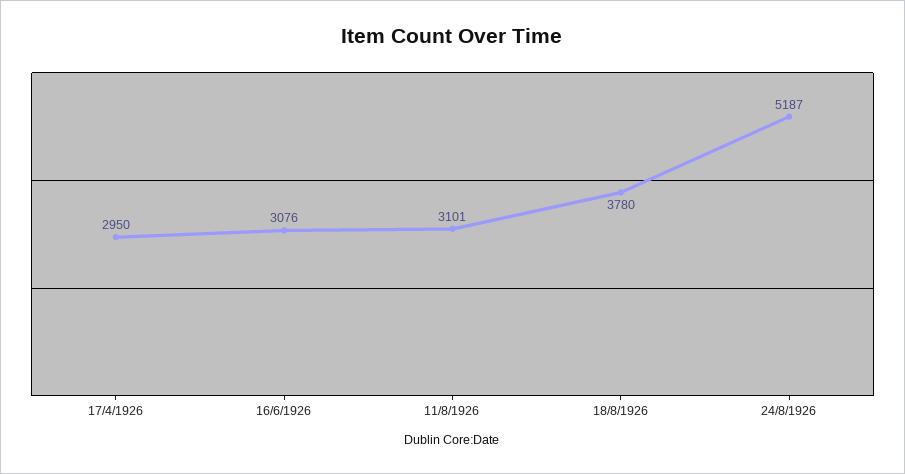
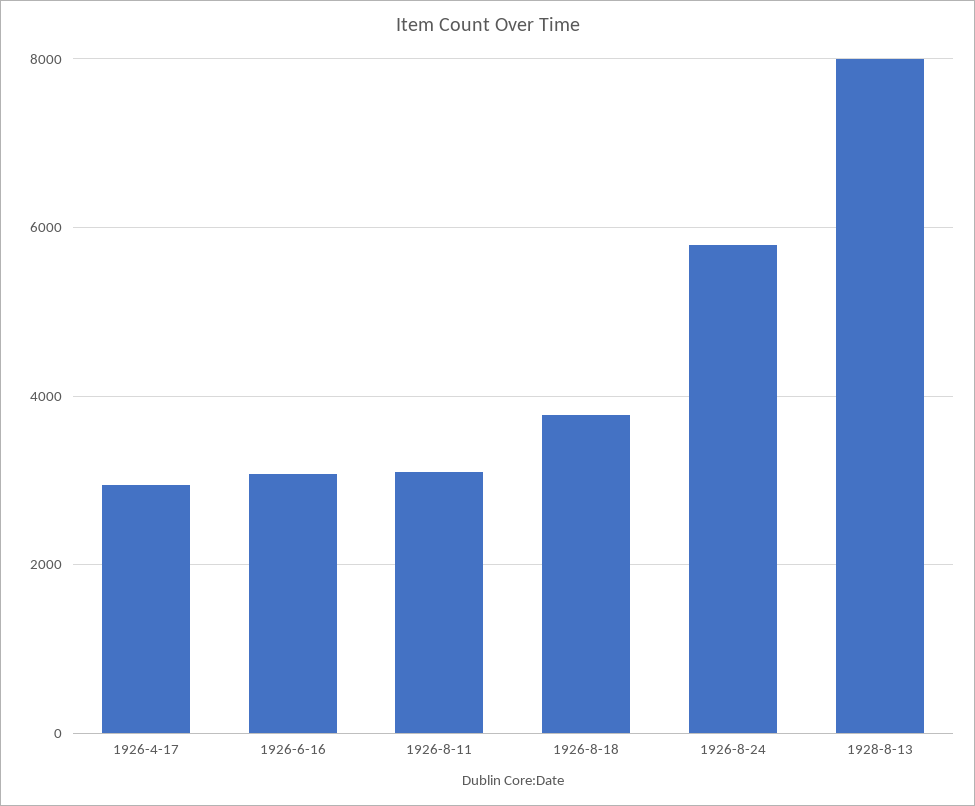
24/8/1926: 5187 -> 5800
1928-8-13: none -> 8000

